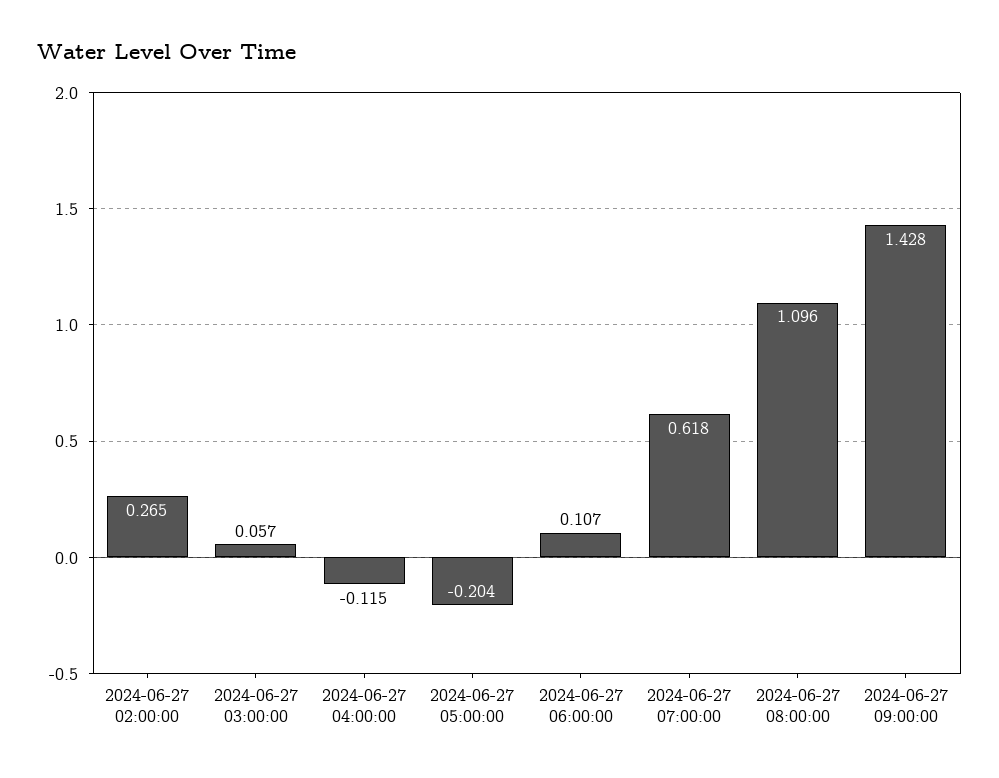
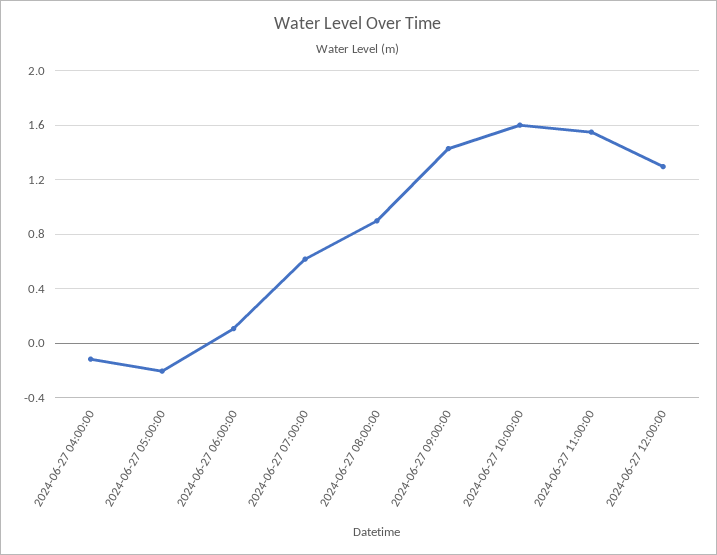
2024-06-27 02:00:00: 0.265 -> none
2024-06-27 03:00:00: 0.057 -> none
2024-06-27 08:00:00: 1.096 -> 0.9
2024-06-27 10:00:00: none -> 1.6
2024-06-27 11:00:00: none -> 1.55
2024-06-27 12:00:00: none -> 1.3

